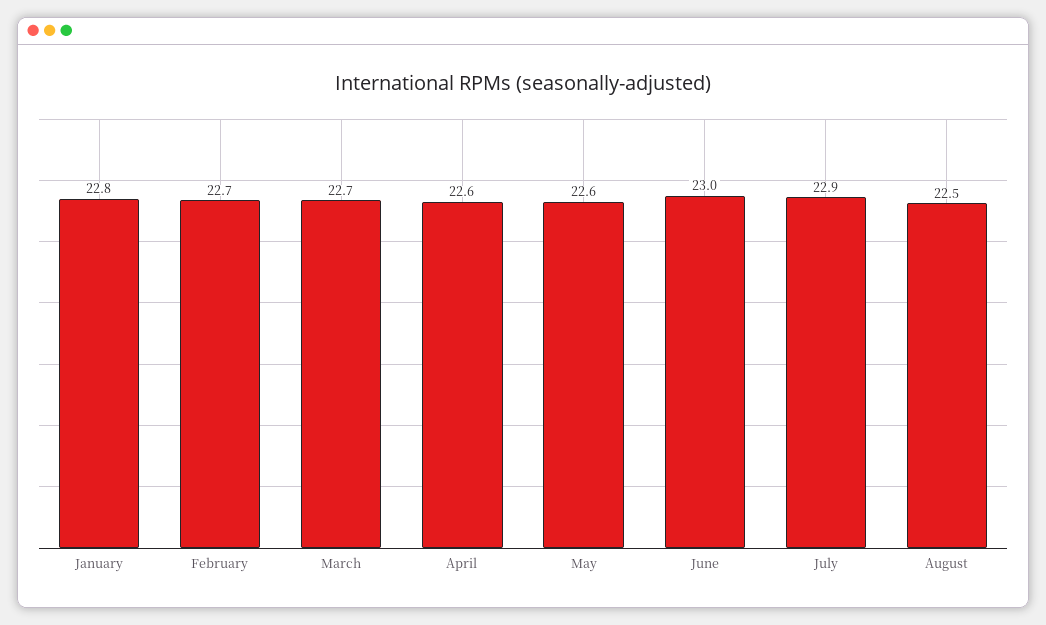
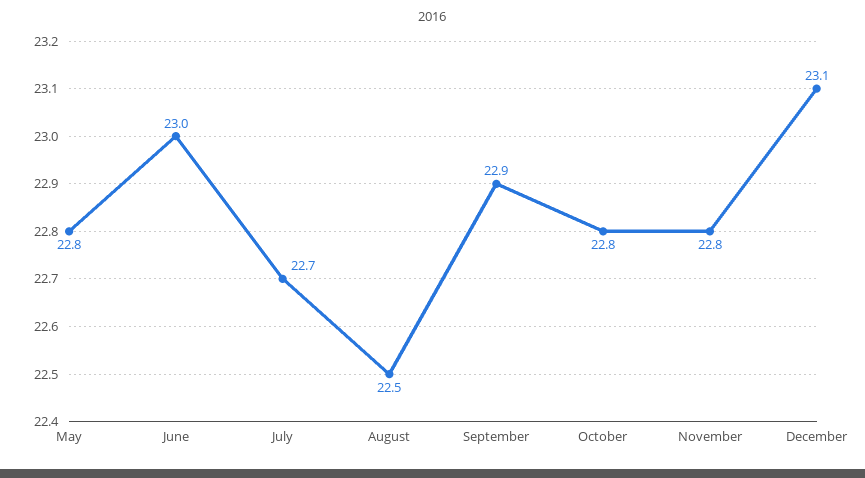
January: 22.8 -> none
February: 22.7 -> none
March: 22.7 -> none
April: 22.6 -> none
May: 22.6 -> 22.8
July: 22.9 -> 22.7
September: none -> 22.9
October: none -> 22.8
November: none -> 22.8
December: none -> 23.1

